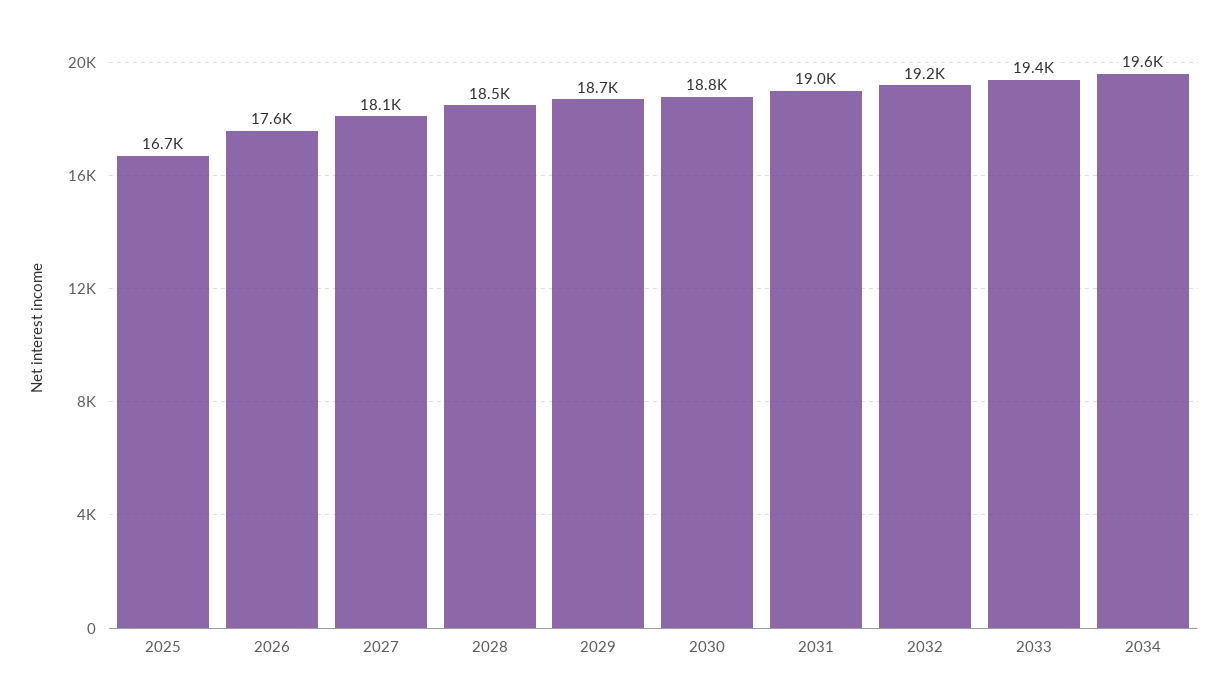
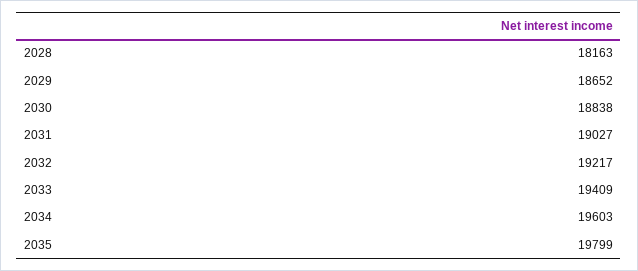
2025: 16700 -> none
2026: 17600 -> none
2027: 18100 -> none
2028: 18500 -> 18163
2035: none -> 19799

